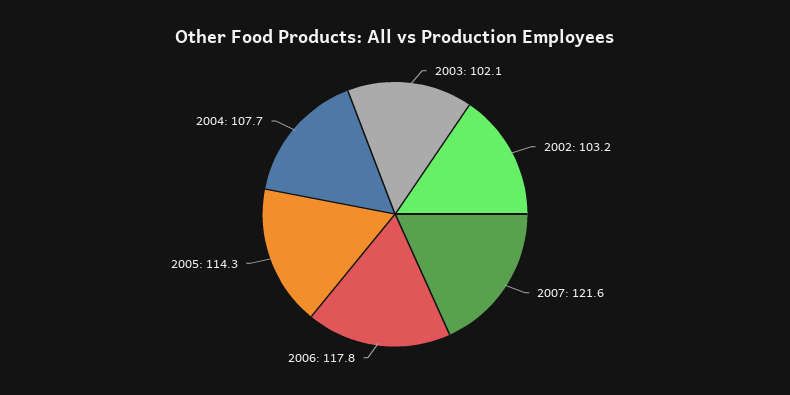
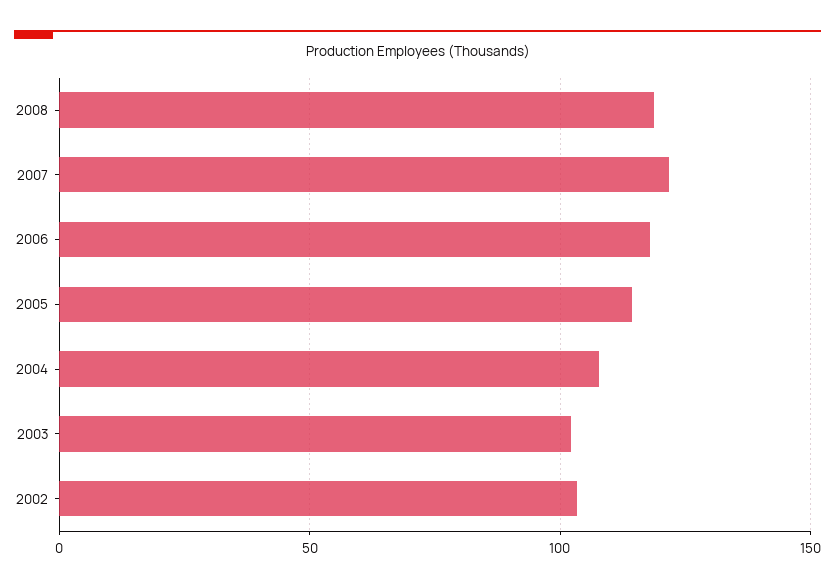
2008: none -> 120

